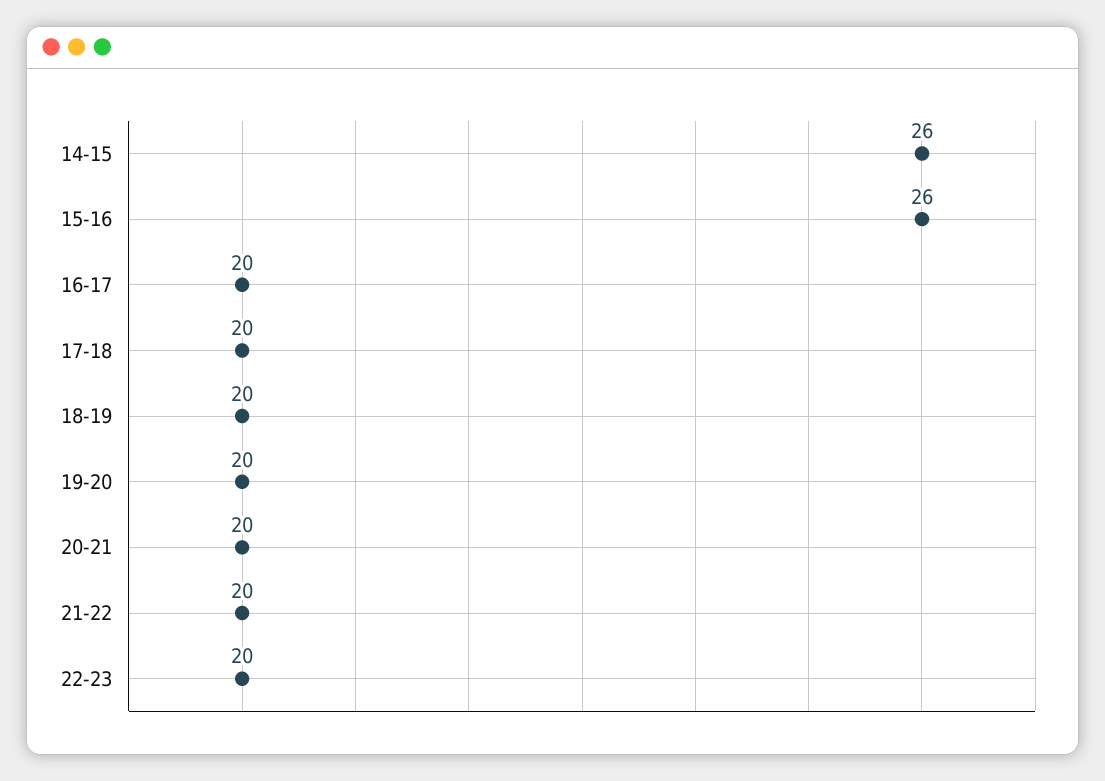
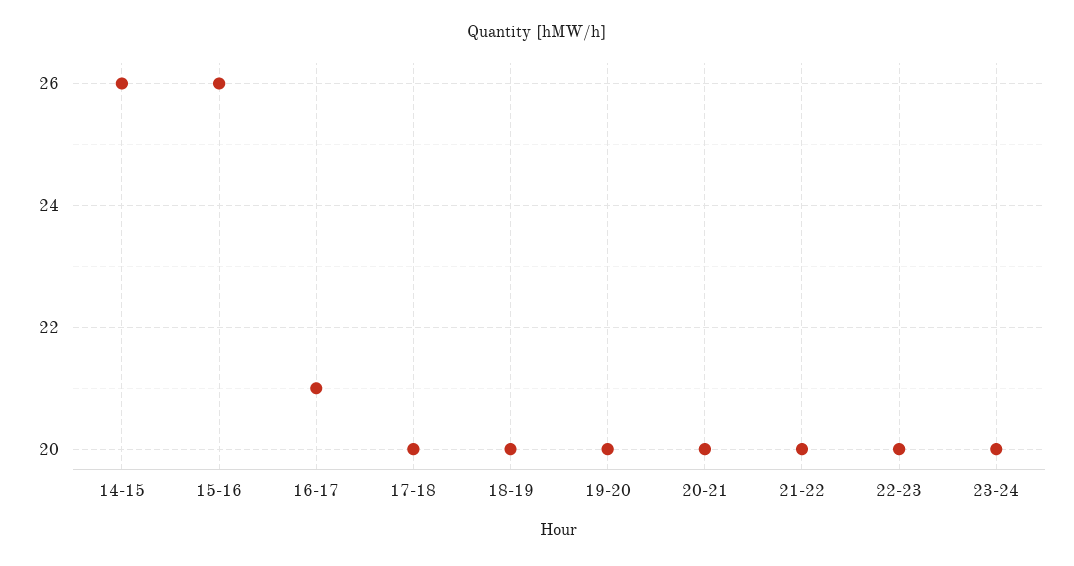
16-17: 20 -> 21
23-24: none -> 20

